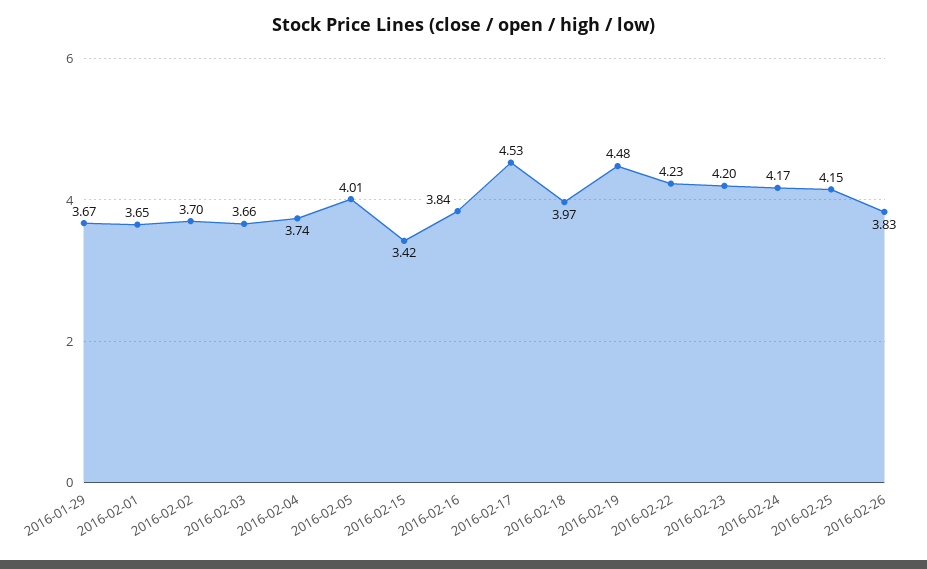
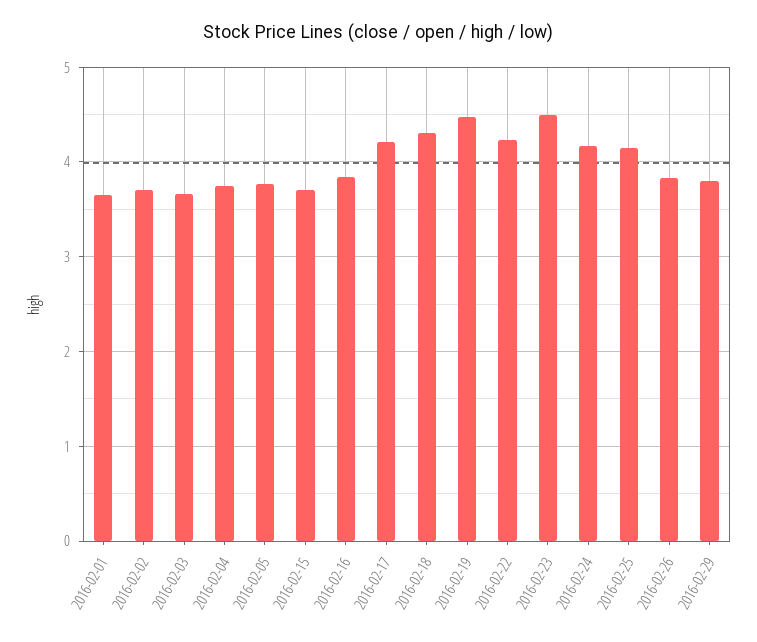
2016-01-29: 3.67 -> none
2016-02-05: 4.01 -> 3.8
2016-02-15: 3.42 -> 3.7
2016-02-17: 4.53 -> 4.2
2016-02-18: 3.97 -> 4.3
2016-02-23: 4.2 -> 4.5
2016-02-29: none -> 3.8

